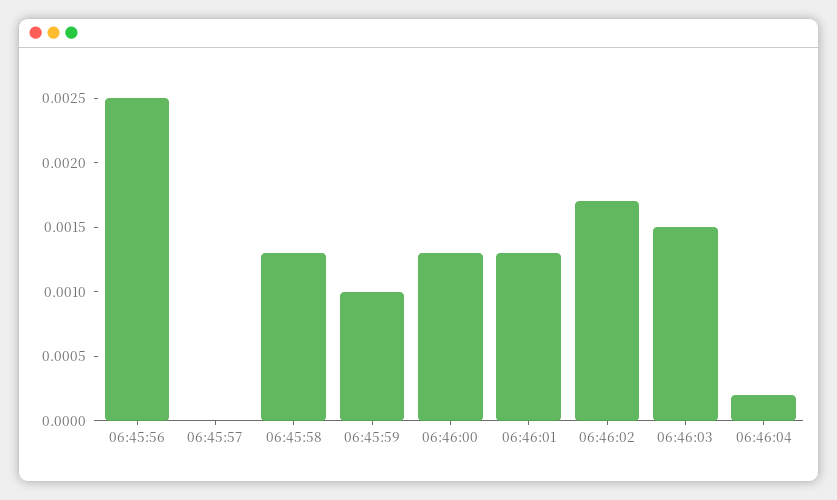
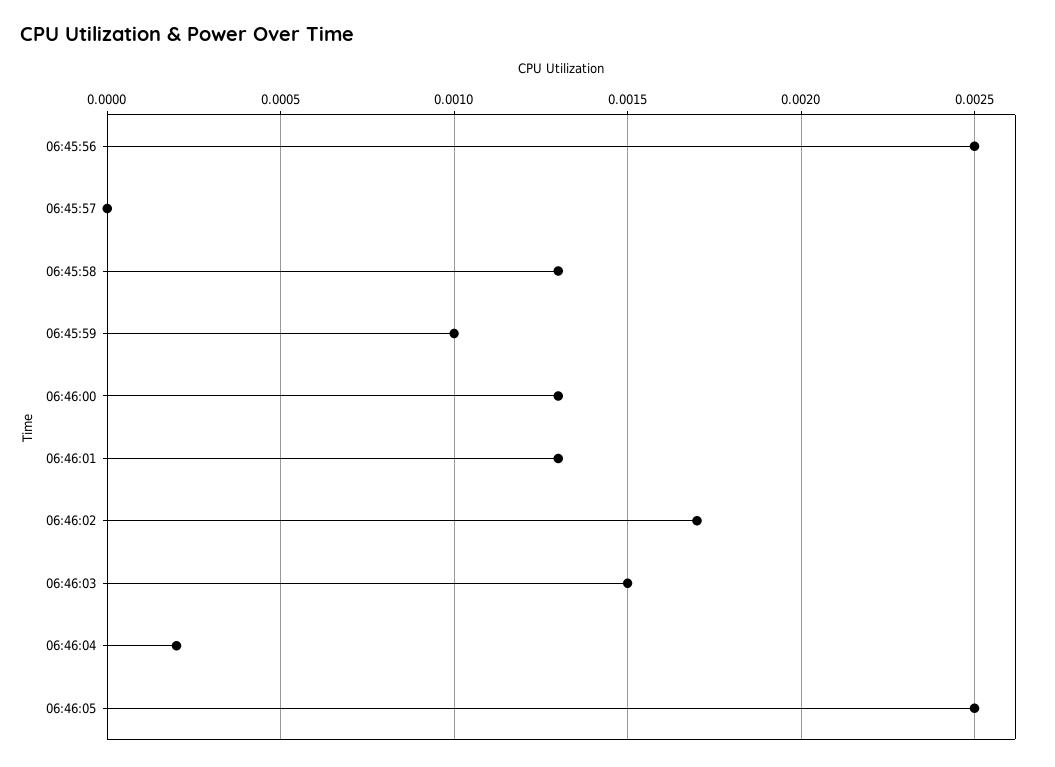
06:46:05: none -> 0.0025

